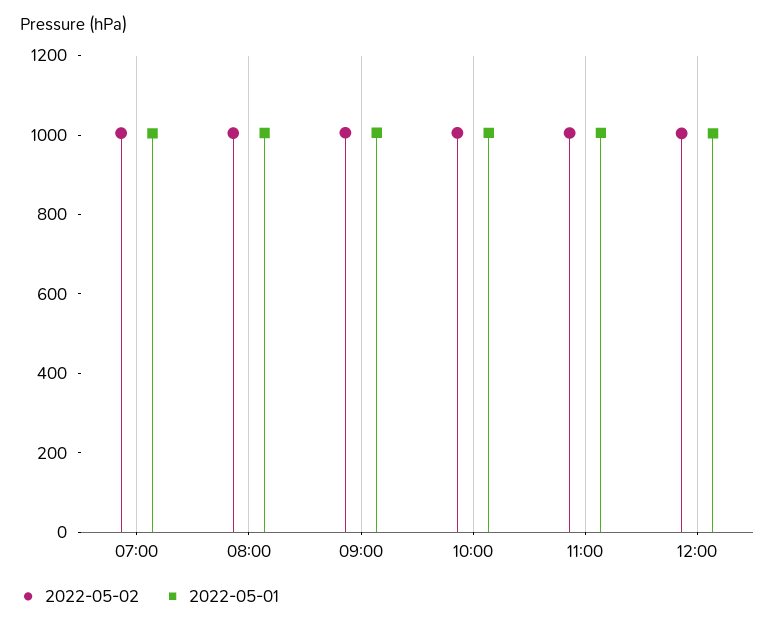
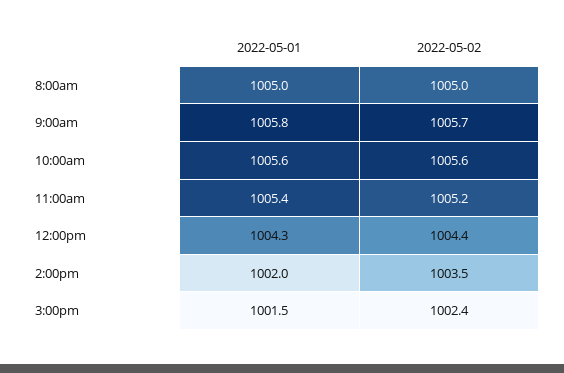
2022-05-02, 07:00: 1000 -> none
2022-05-01, 07:00: 1000 -> none
2022-05-01, 2:00pm: none -> 1002
2022-05-02, 2:00pm: none -> 1003.5
2022-05-01, 3:00pm: none -> 1001.5
2022-05-02, 3:00pm: none -> 1002.4

